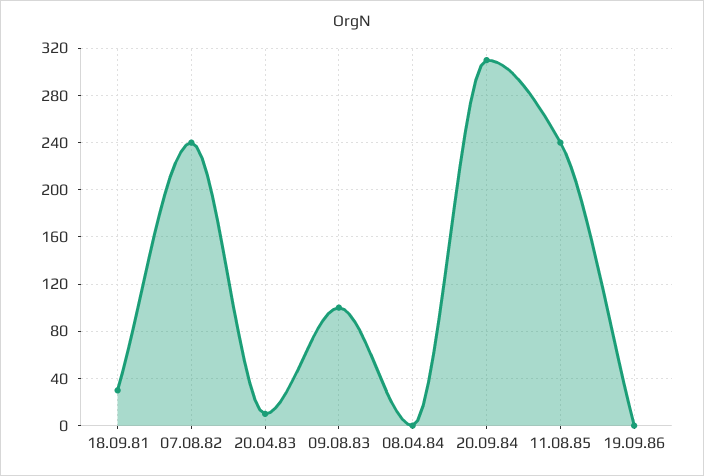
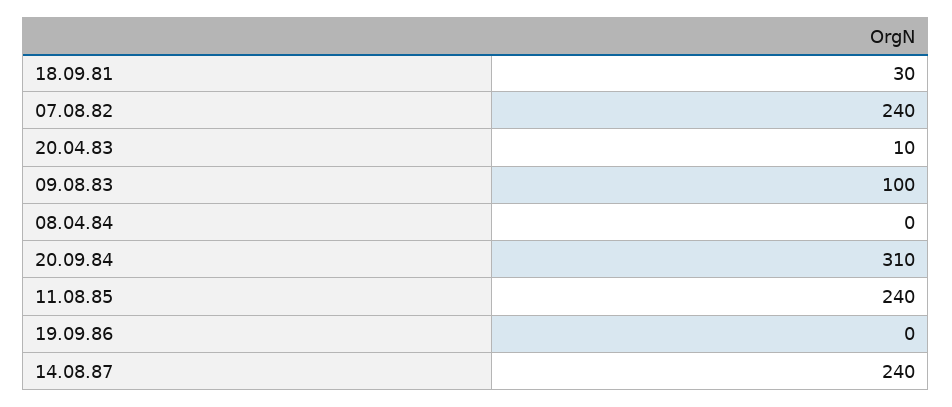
14.08.87: none -> 240

